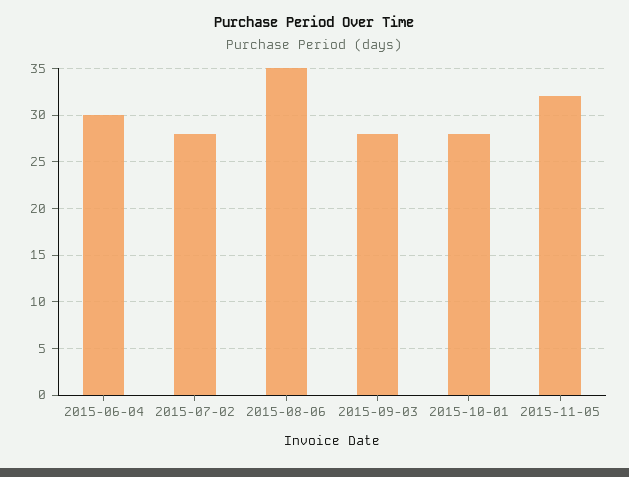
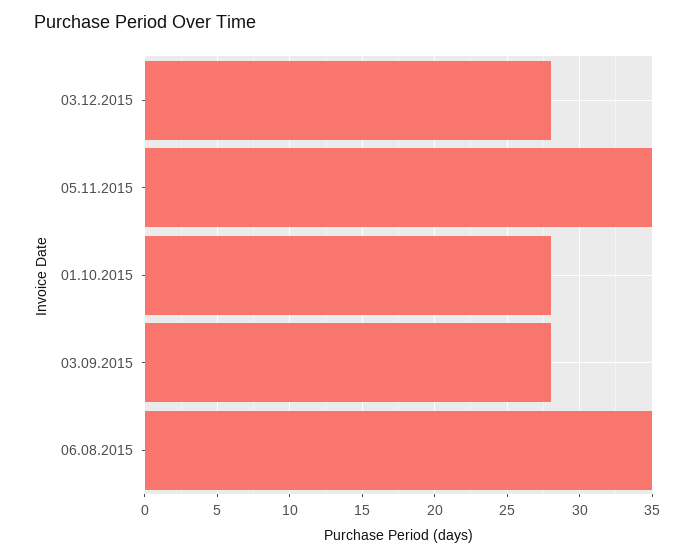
2015-06-04: 30 -> none
2015-07-02: 28 -> none
2015-11-05: 32 -> 35
03.12.2015: none -> 28

